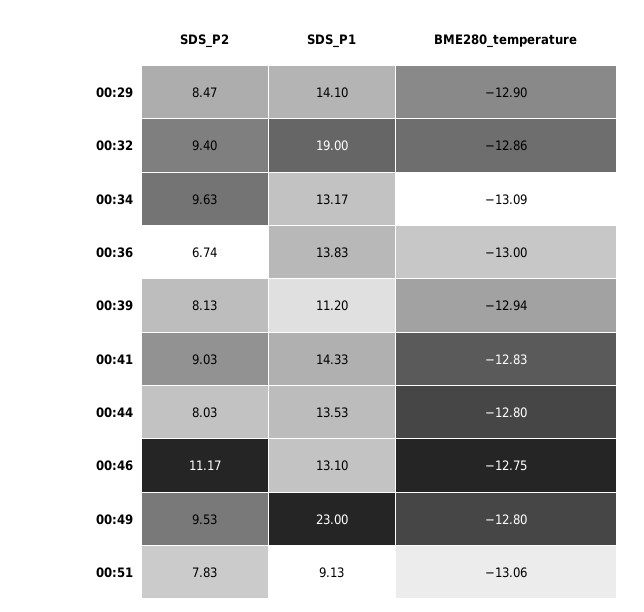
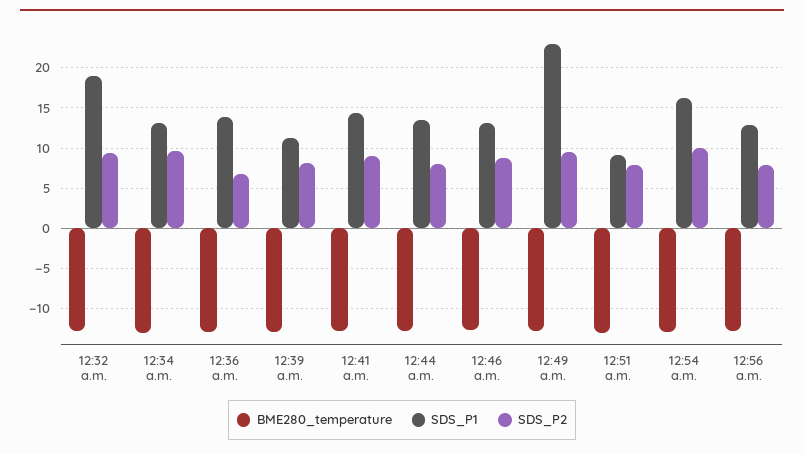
SDS_P2, 00:29: 8.47 -> none
SDS_P1, 00:29: 14.1 -> none
BME280_temperature, 00:29: -12.9 -> none
SDS_P2, 00:46: 11.17 -> 9
BME280_temperature, 12:54 a.m.: none -> -13
SDS_P1, 12:54 a.m.: none -> 16
SDS_P2, 12:54 a.m.: none -> 10
BME280_temperature, 12:56 a.m.: none -> -13
SDS_P1, 12:56 a.m.: none -> 13
SDS_P2, 12:56 a.m.: none -> 8

